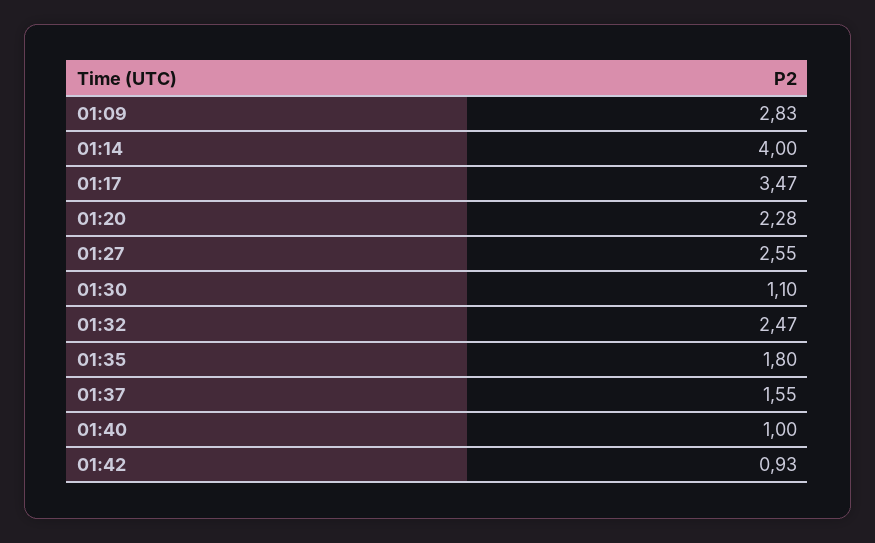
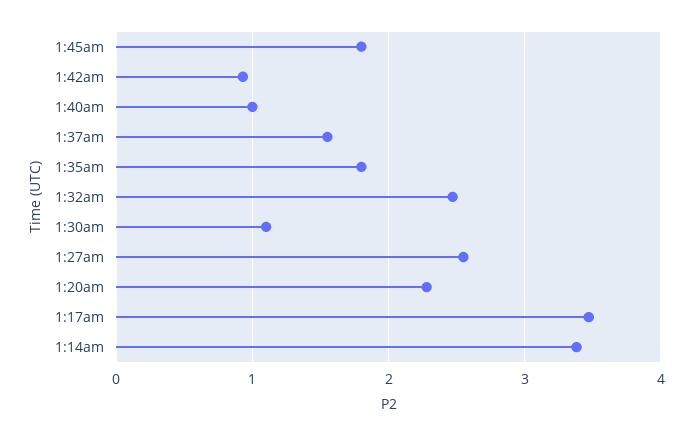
01:09: 2.83 -> none
01:14: 4 -> 3.4
1:45am: none -> 1.8

